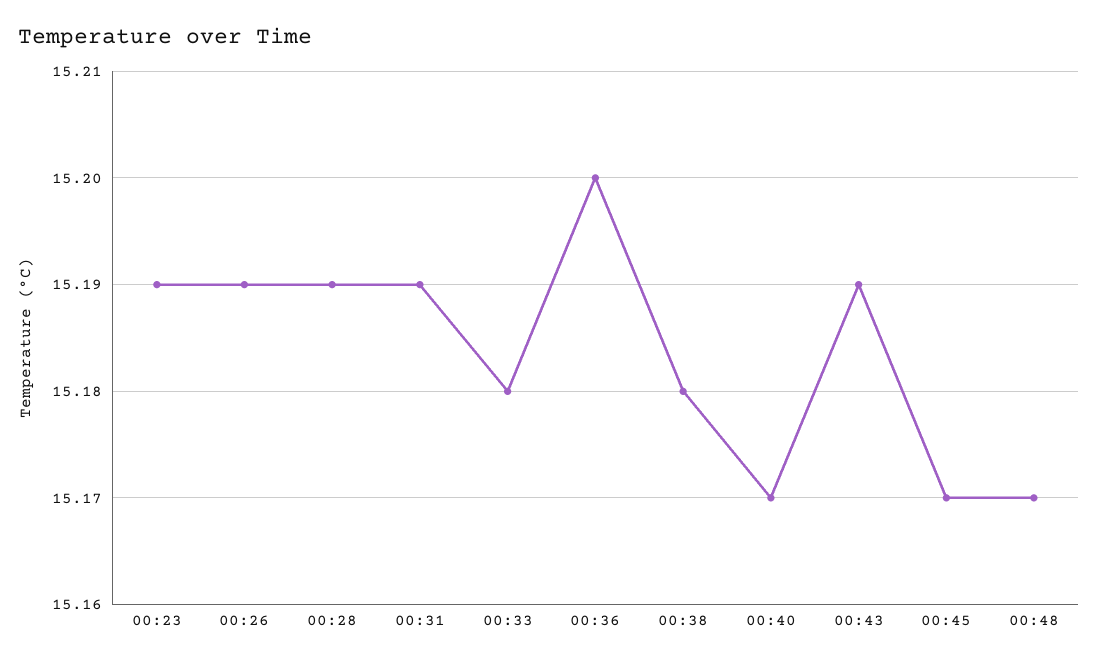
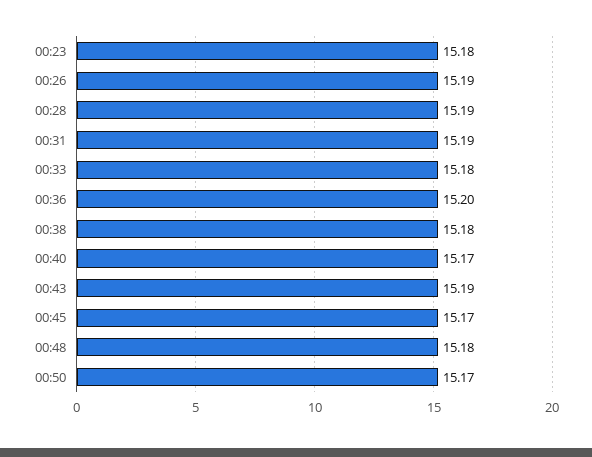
00:23: 15.19 -> 15.18
00:48: 15.17 -> 15.18
00:50: none -> 15.17

